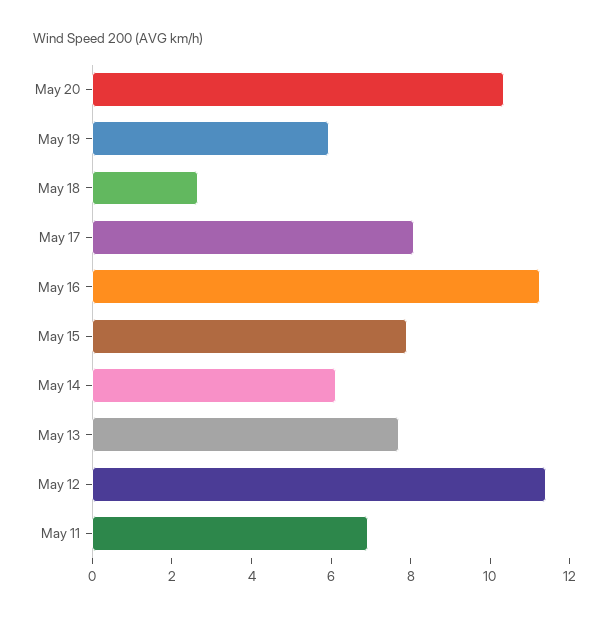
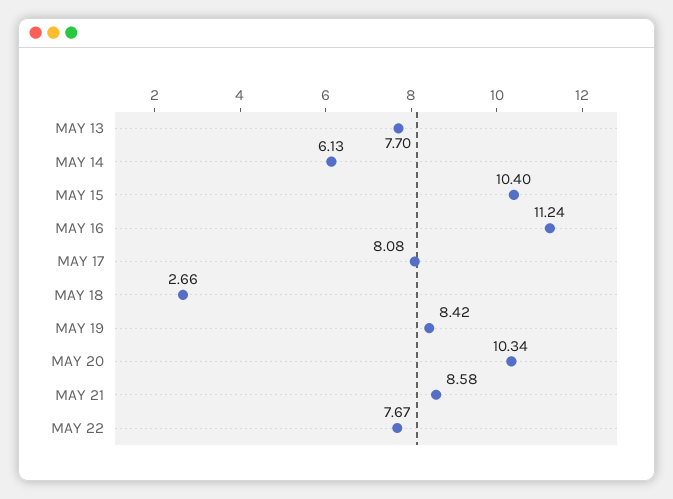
May 19: 6 -> 8.42
May 15: 8 -> 10.4
May 12: 11.5 -> none
May 11: 7 -> none
MAY 21: none -> 8.58
MAY 22: none -> 7.67

